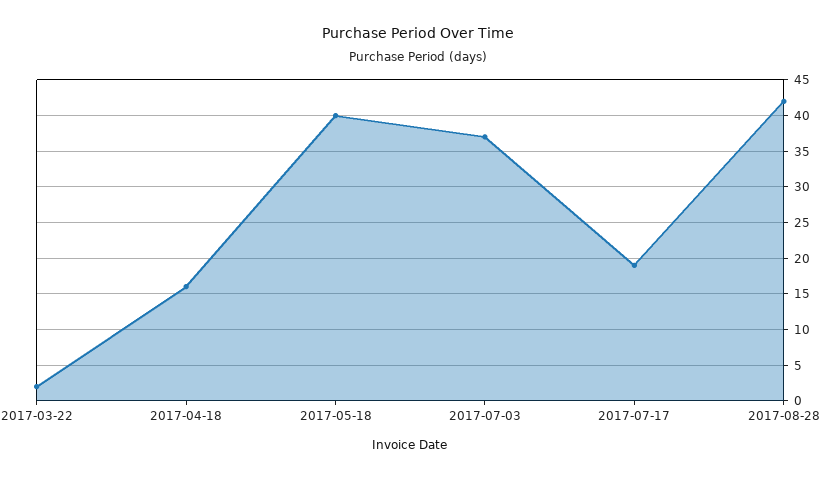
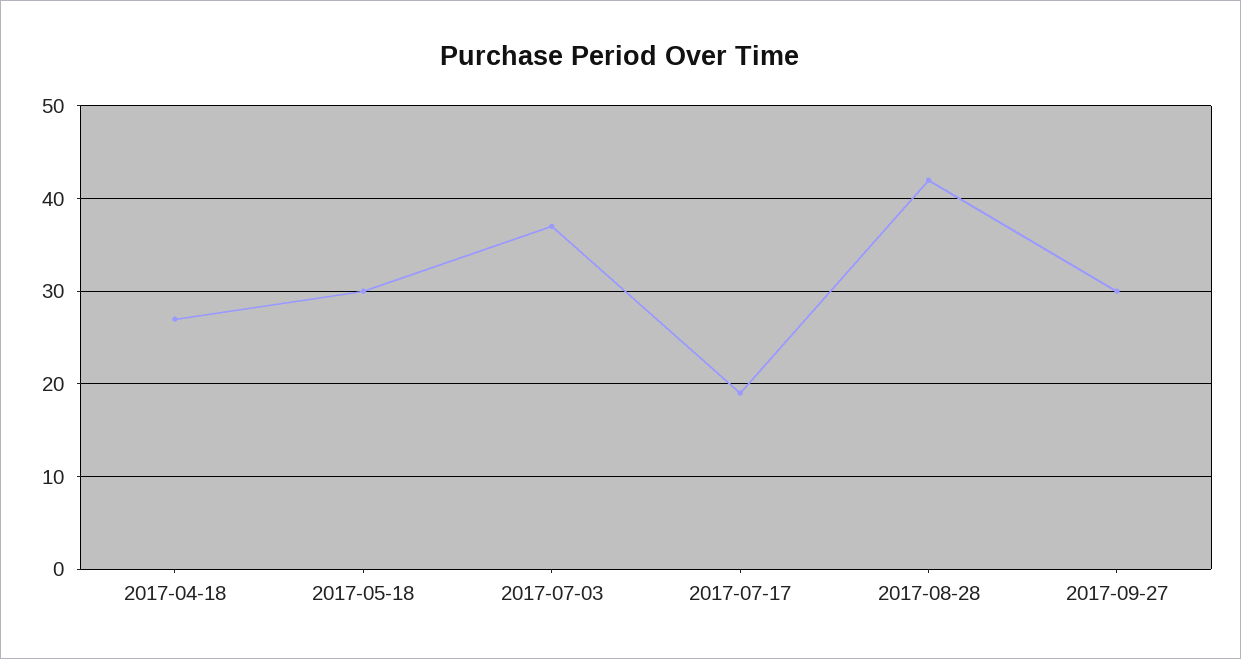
2017-03-22: 2 -> none
2017-04-18: 16 -> 27
2017-05-18: 40 -> 30
2017-09-27: none -> 30

